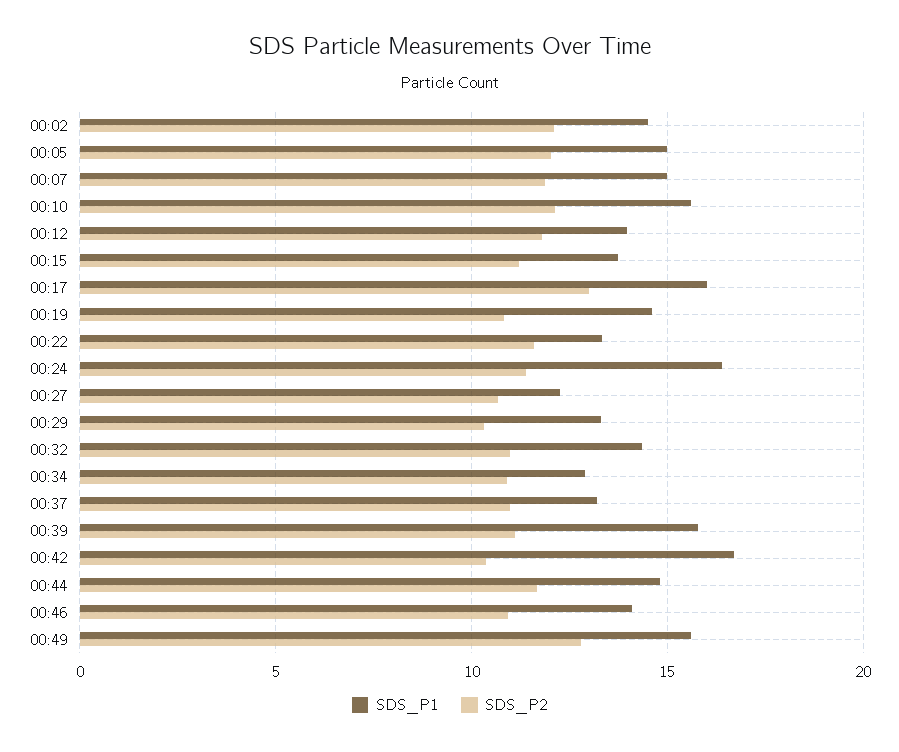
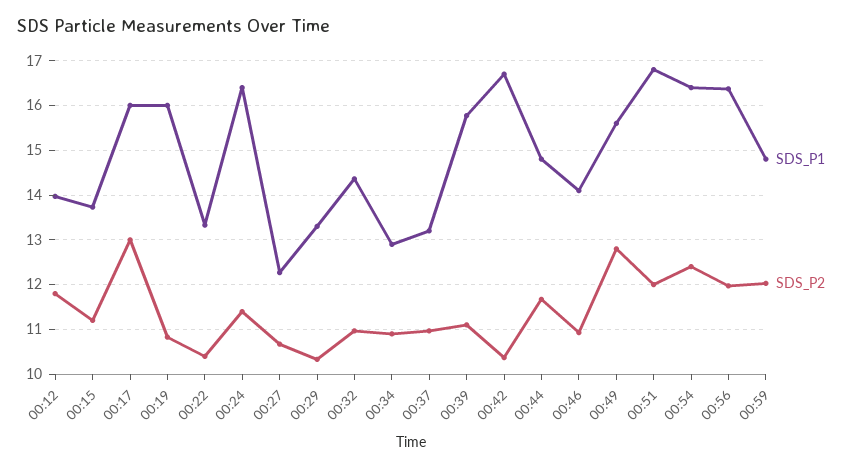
SDS_P1, 00:02: 14.5 -> none
SDS_P2, 00:02: 12 -> none
SDS_P1, 00:05: 15 -> none
SDS_P2, 00:05: 12 -> none
SDS_P1, 00:07: 15 -> none
SDS_P2, 00:07: 12 -> none
SDS_P1, 00:10: 15.5 -> none
SDS_P2, 00:10: 12 -> none
SDS_P1, 00:19: 14.5 -> 16
SDS_P2, 00:22: 11.5 -> 10.4
SDS_P1, 00:51: none -> 16.8
SDS_P2, 00:51: none -> 12
SDS_P1, 00:54: none -> 16.4
SDS_P2, 00:54: none -> 12.4
SDS_P1, 00:56: none -> 16.4
SDS_P2, 00:56: none -> 12
SDS_P1, 00:59: none -> 14.8
SDS_P2, 00:59: none -> 12

